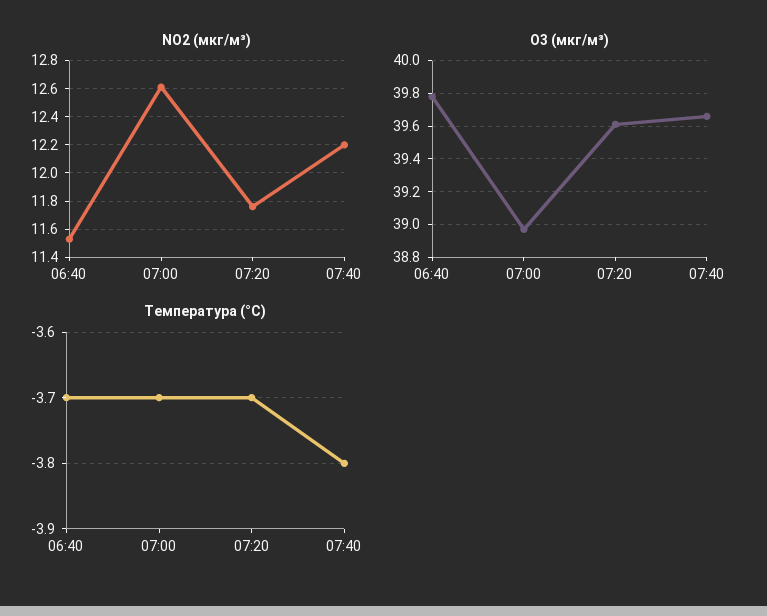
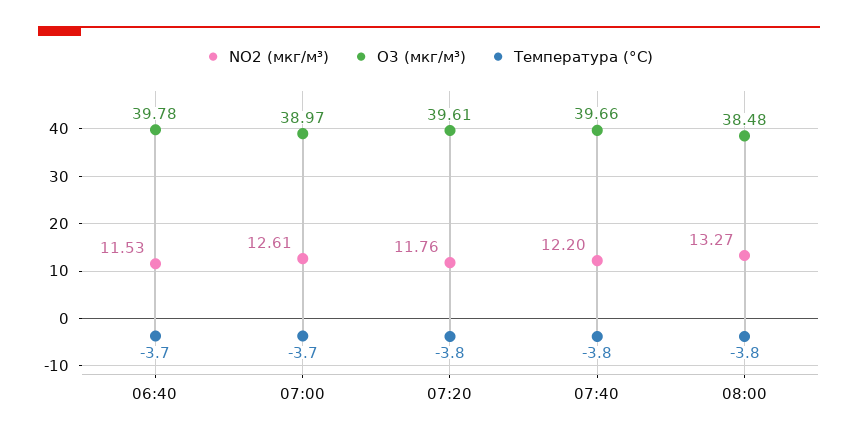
Температура (°C), 07:20: -3.7 -> -3.8
NO2 (мкг/м³), 08:00: none -> 13.27
O3 (мкг/м³), 08:00: none -> 38.48
Температура (°C), 08:00: none -> -3.8

